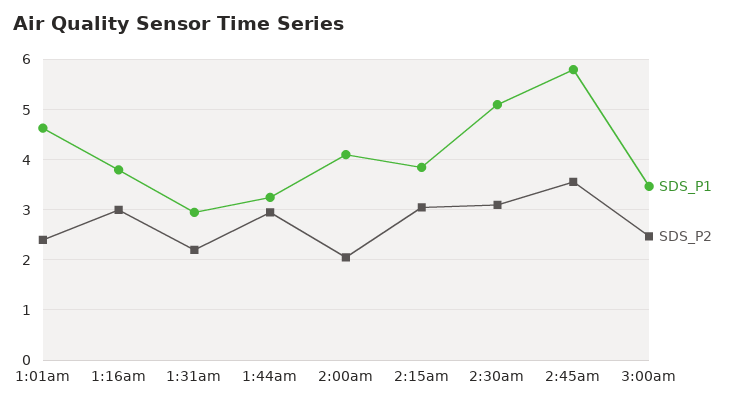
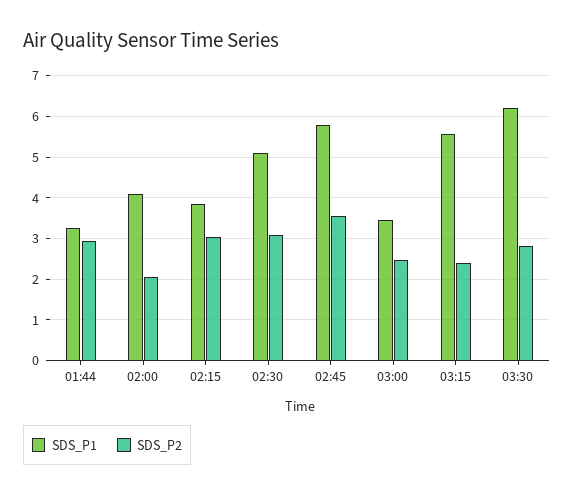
SDS_P1, 1:01am: 4.6 -> none
SDS_P2, 1:01am: 2.4 -> none
SDS_P1, 1:16am: 3.8 -> none
SDS_P2, 1:16am: 3 -> none
SDS_P1, 1:31am: 3 -> none
SDS_P2, 1:31am: 2.2 -> none
SDS_P1, 03:15: none -> 5.6
SDS_P2, 03:15: none -> 2.4
SDS_P1, 03:30: none -> 6.2
SDS_P2, 03:30: none -> 2.8

